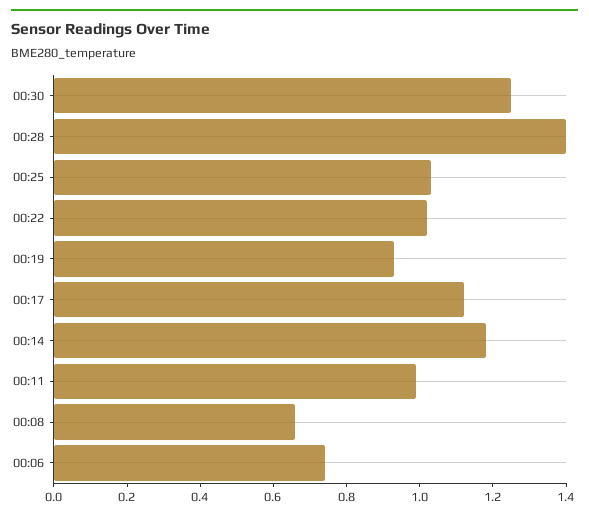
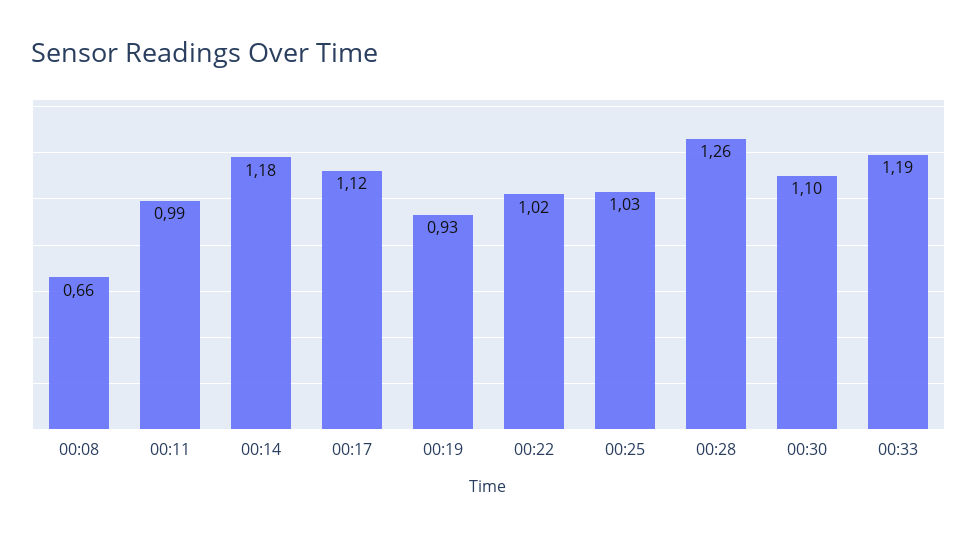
00:30: 1.25 -> 1.1
00:28: 1.4 -> 1.26
00:06: 0.75 -> none
00:33: none -> 1.19

